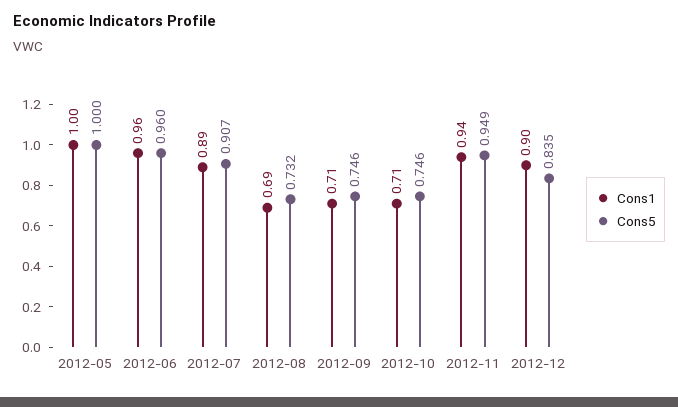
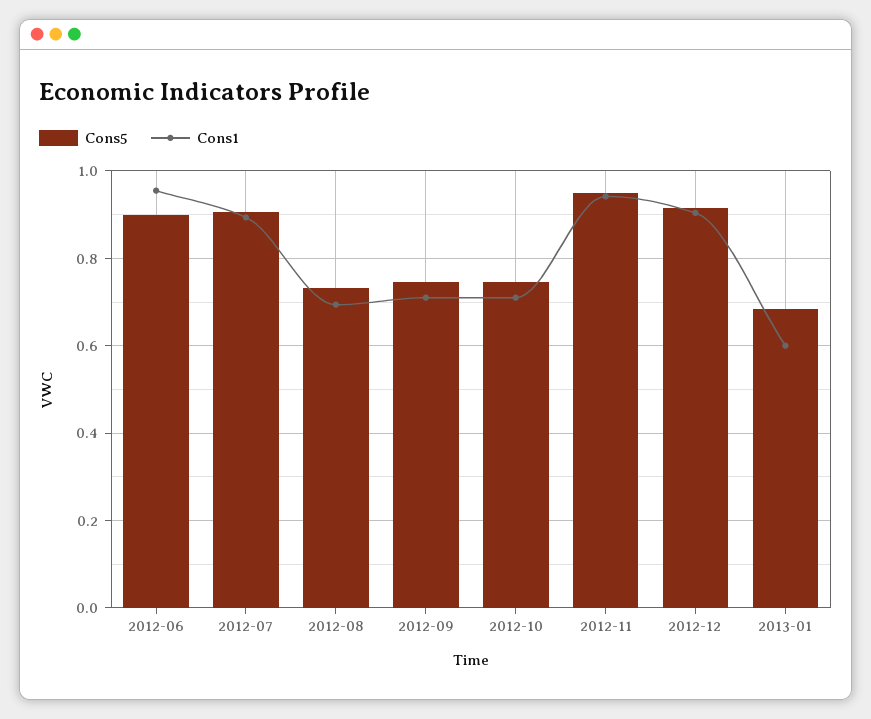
Cons1, 2012-05: 1 -> none
Cons5, 2012-05: 1 -> none
Cons5, 2012-06: 0.96 -> 0.9
Cons5, 2012-12: 0.835 -> 0.92
Cons5, 2013-01: none -> 0.68
Cons1, 2013-01: none -> 0.6

